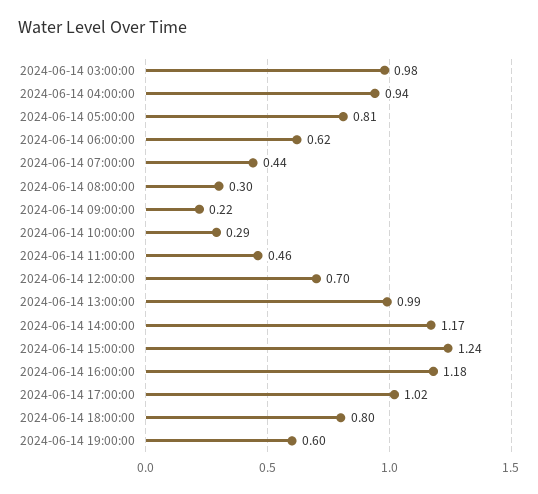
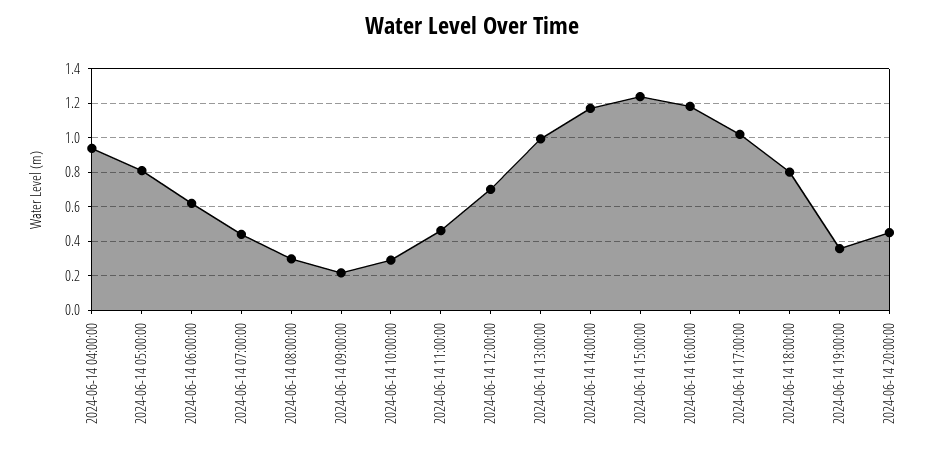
2024-06-14 03:00:00: 0.98 -> none
2024-06-14 19:00:00: 0.6 -> 0.35
2024-06-14 20:00:00: none -> 0.45

